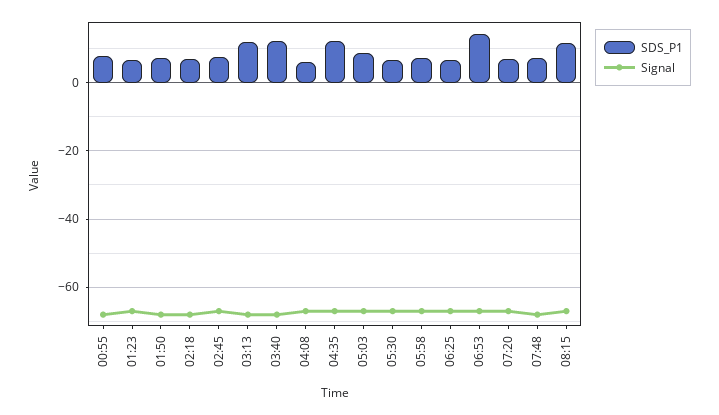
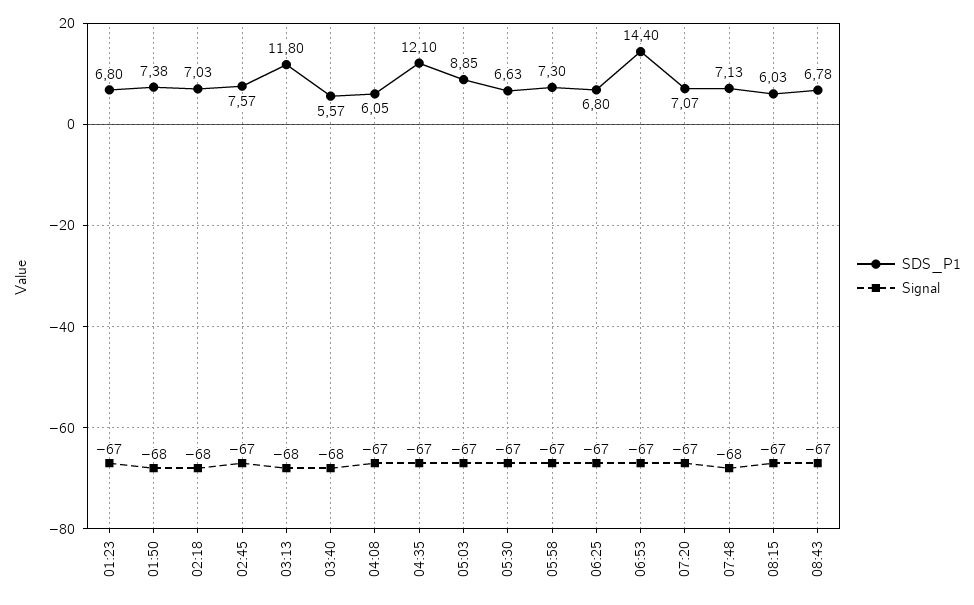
SDS_P1, 00:55: 8 -> none
Signal, 00:55: -68 -> none
SDS_P1, 03:40: 12 -> 5.57
SDS_P1, 08:15: 12 -> 6.03
SDS_P1, 08:43: none -> 6.78
Signal, 08:43: none -> -67

